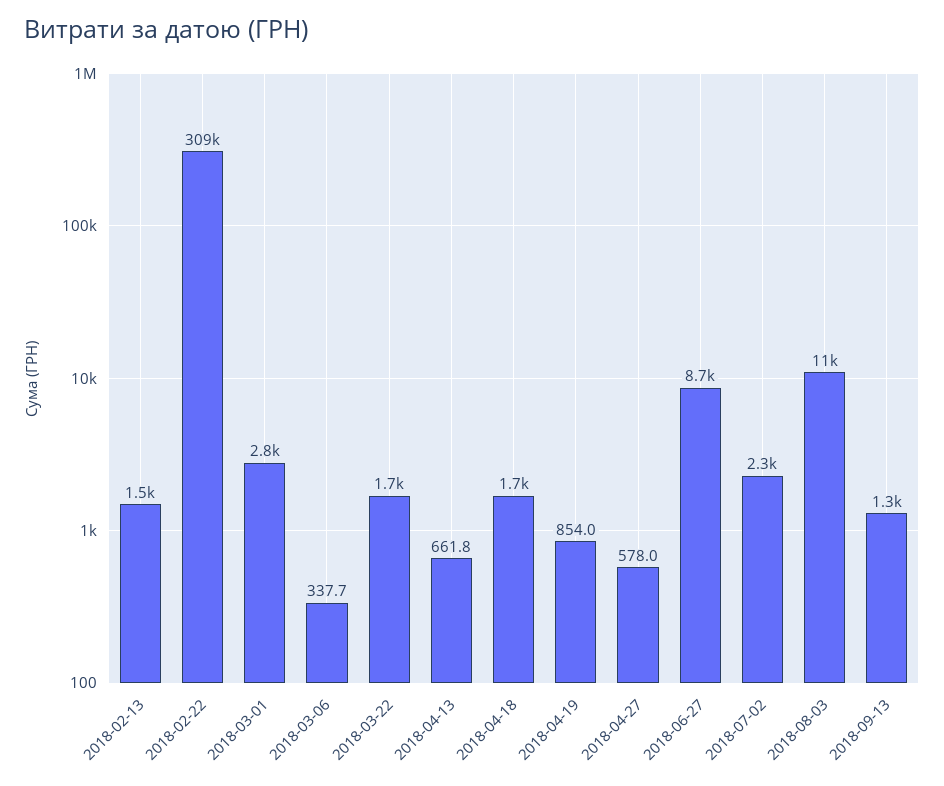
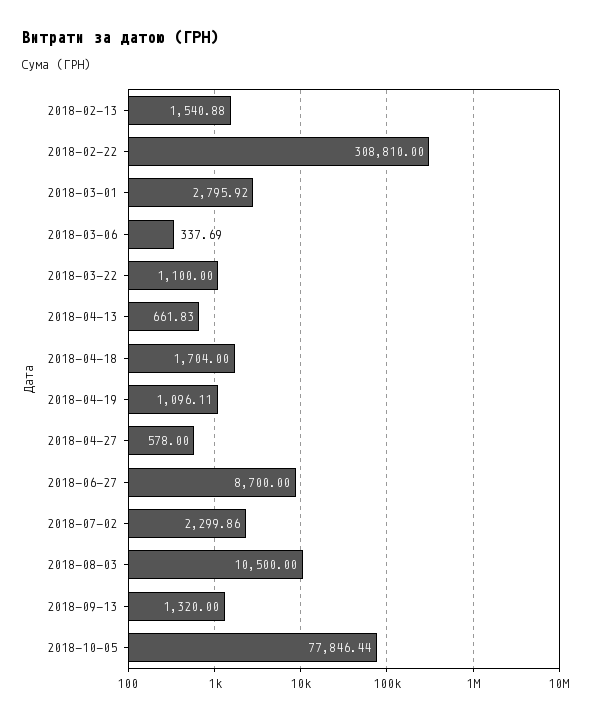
2018-03-22: 1700 -> 1100
2018-04-19: 854 -> 1096.11
2018-10-05: none -> 77846.44

